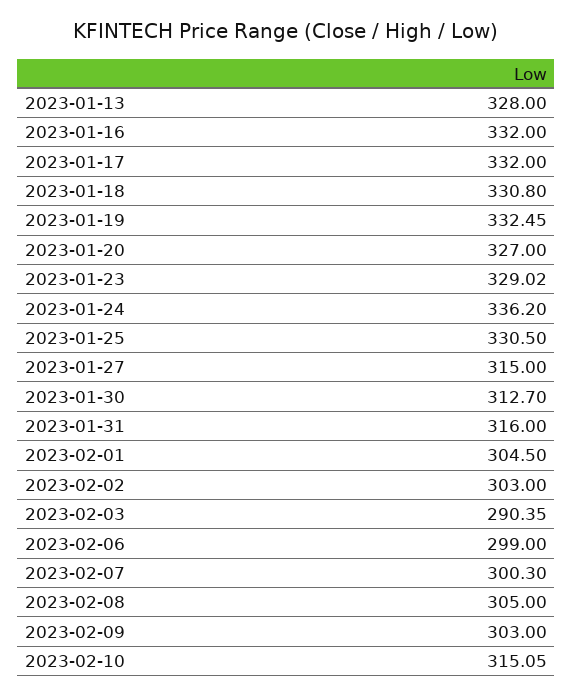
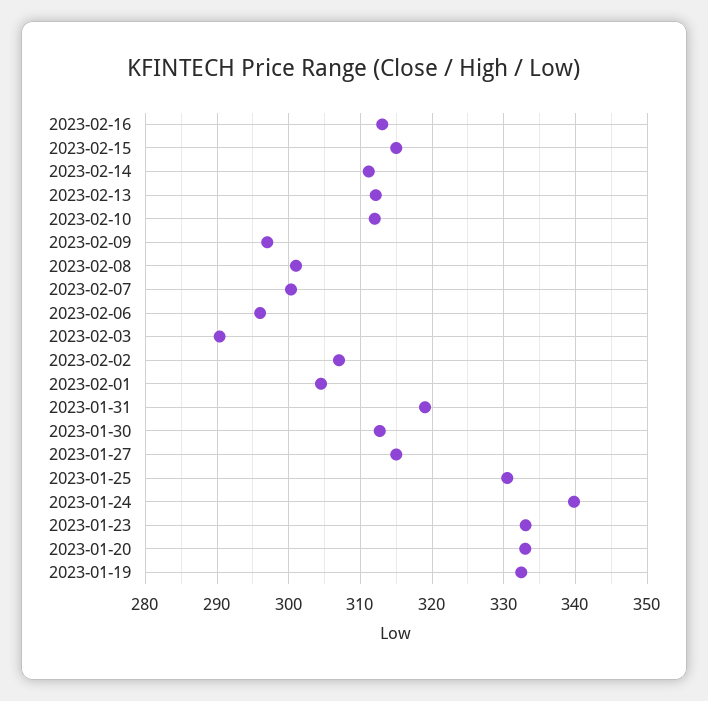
2023-01-13: 328 -> none
2023-01-16: 332 -> none
2023-01-17: 332 -> none
2023-01-18: 330.8 -> none
2023-01-20: 327 -> 333
2023-01-23: 329.02 -> 333
2023-01-24: 336.2 -> 340
2023-01-31: 316 -> 319
2023-02-02: 303 -> 307
2023-02-06: 299 -> 296
2023-02-08: 305 -> 301
2023-02-09: 303 -> 297
2023-02-10: 315.05 -> 312
2023-02-16: none -> 313
2023-02-15: none -> 315
2023-02-14: none -> 311
2023-02-13: none -> 312

